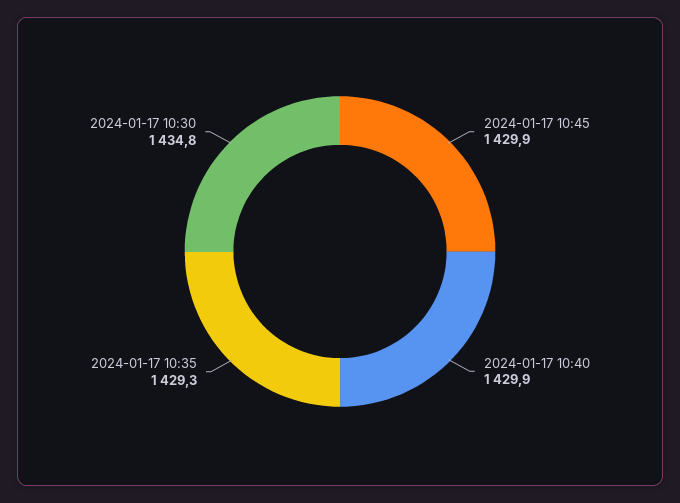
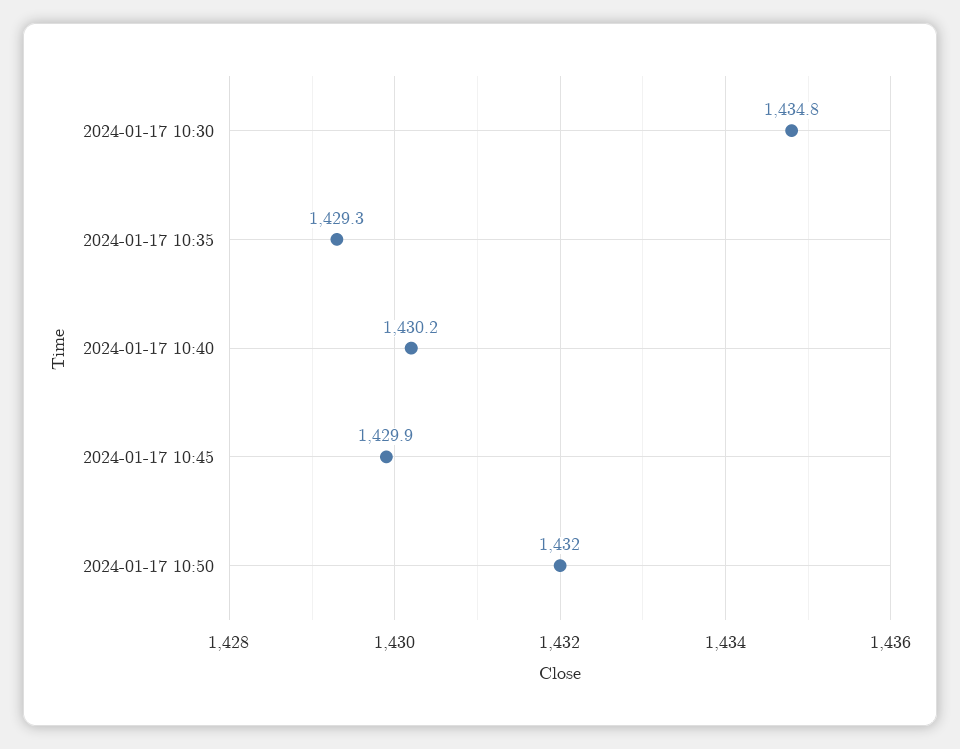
2024-01-17 10:40: 1429.9 -> 1430.2
2024-01-17 10:50: none -> 1432

